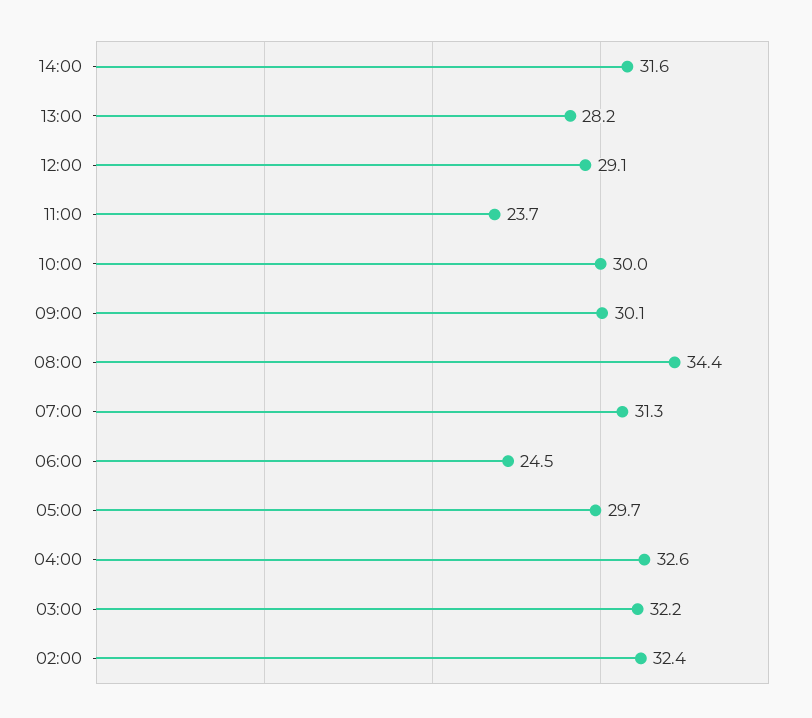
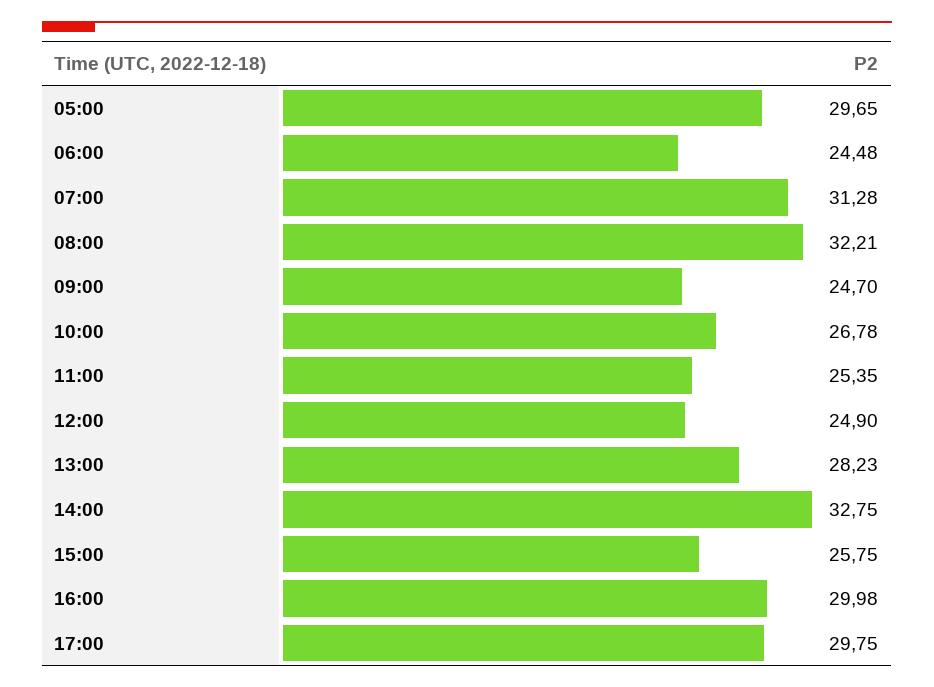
14:00: 31.6 -> 32.75
12:00: 29.1 -> 24.9
11:00: 23.7 -> 25.35
10:00: 30 -> 26.78
09:00: 30.1 -> 24.7
08:00: 34.4 -> 32.21
04:00: 32.6 -> none
03:00: 32.2 -> none
02:00: 32.4 -> none
15:00: none -> 25.75
16:00: none -> 29.98
17:00: none -> 29.75

